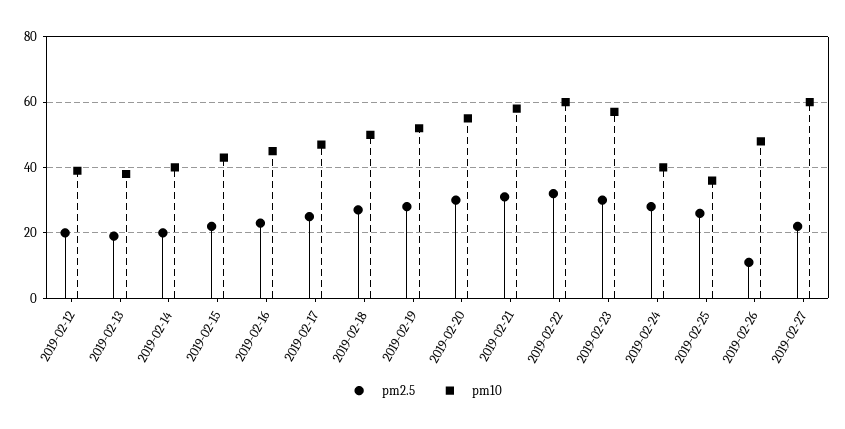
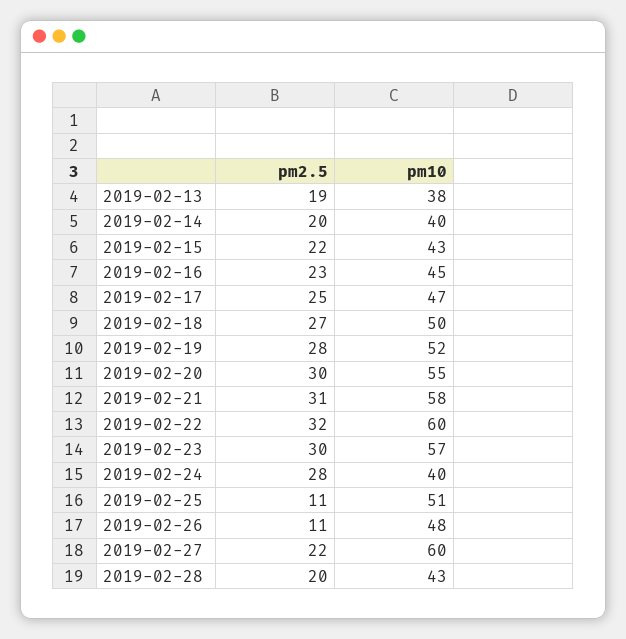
pm2.5, 2019-02-12: 20 -> none
pm10, 2019-02-12: 40 -> none
pm2.5, 2019-02-25: 25 -> 11
pm10, 2019-02-25: 35 -> 51
pm2.5, 2019-02-28: none -> 20
pm10, 2019-02-28: none -> 43

